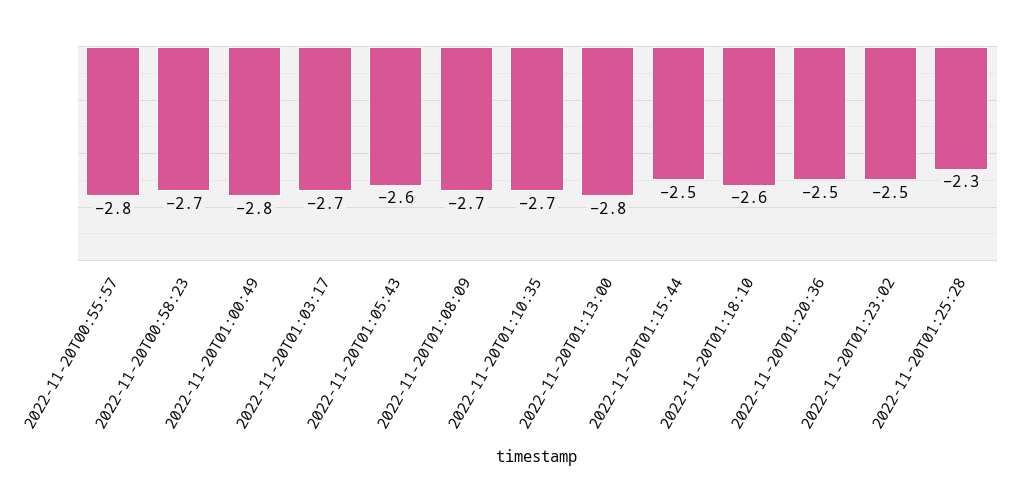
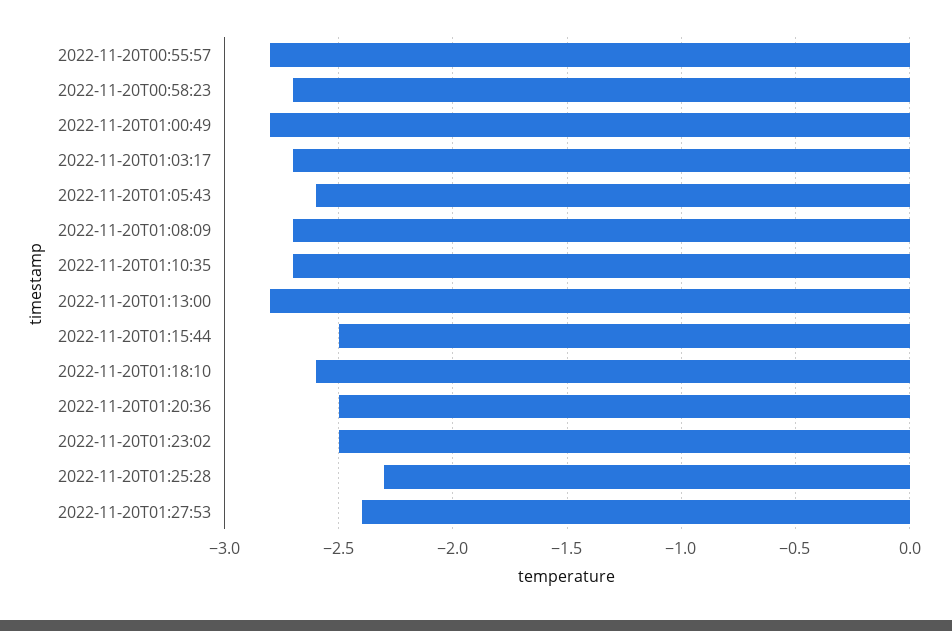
2022-11-20T01:27:53: none -> -2.4

